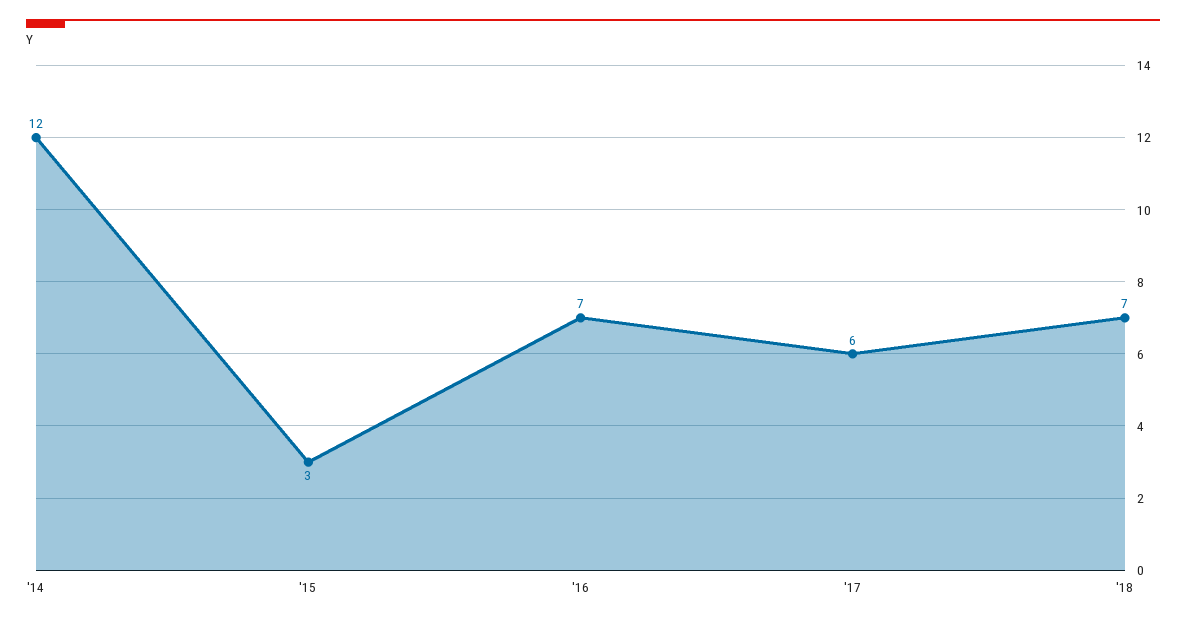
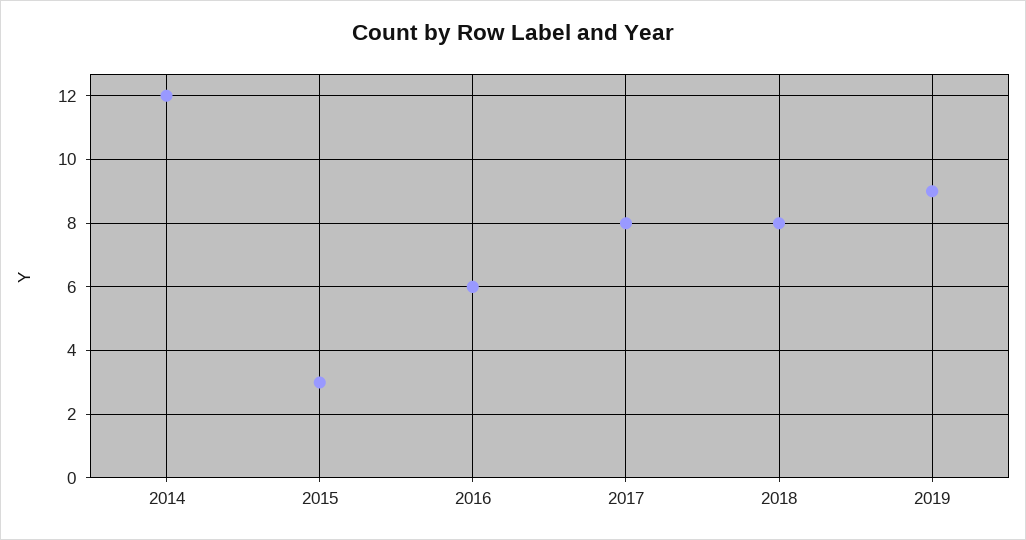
'16: 7 -> 6
'17: 6 -> 8
'18: 7 -> 8
2019: none -> 9

